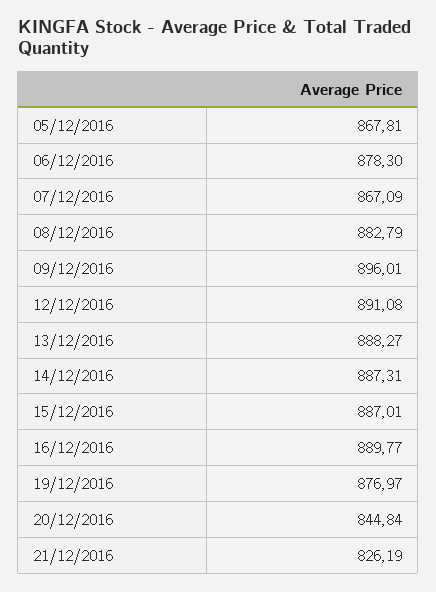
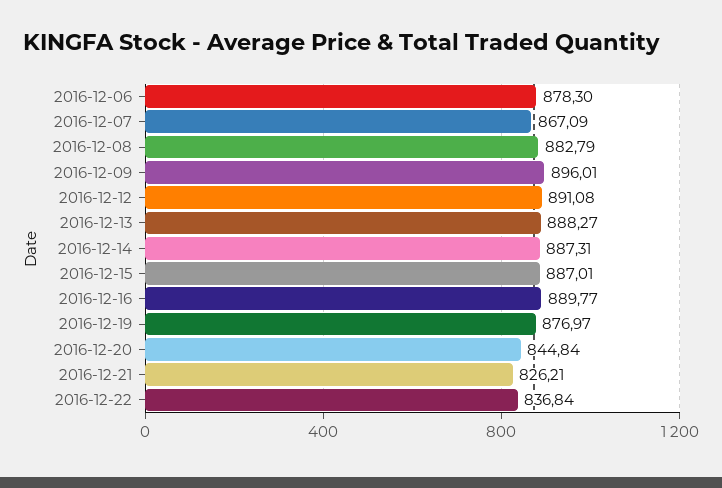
05/12/2016: 867.81 -> none
21/12/2016: 826.19 -> 826.21
2016-12-22: none -> 836.84

